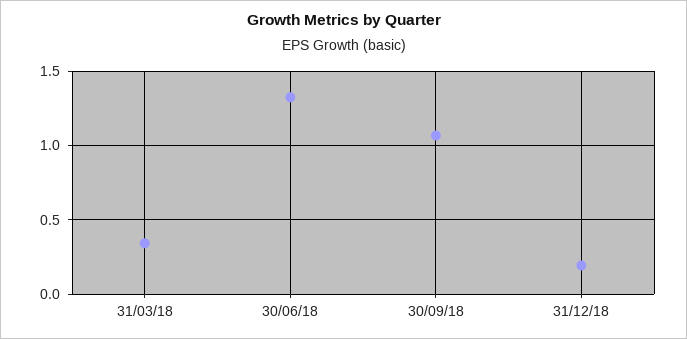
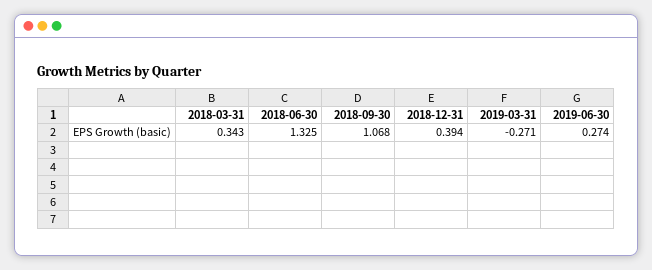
31/12/18: 0.2 -> 0.394
2019-03-31: none -> -0.271
2019-06-30: none -> 0.274

